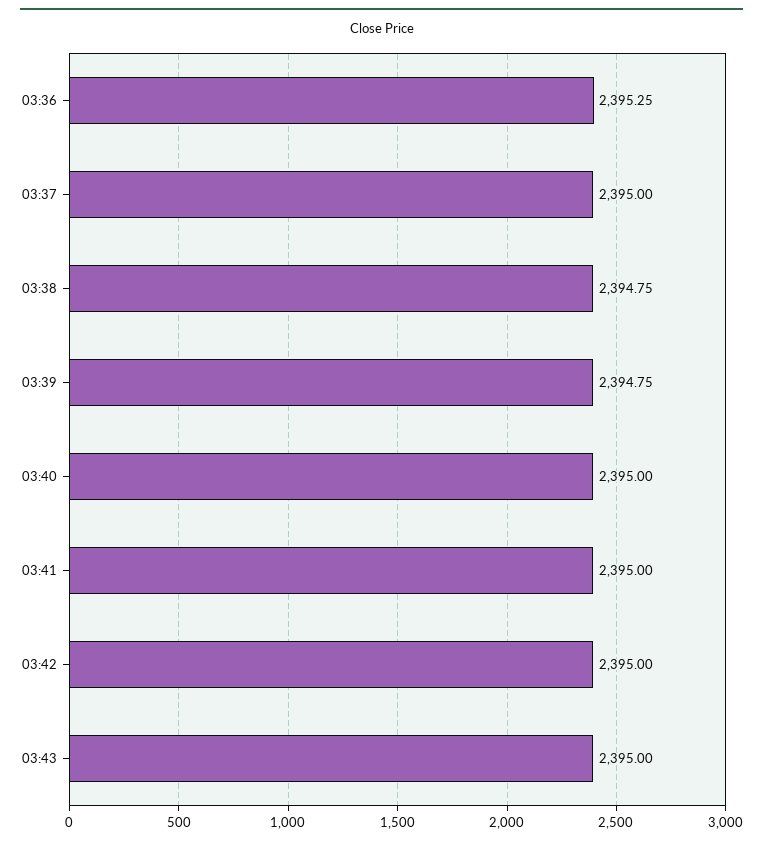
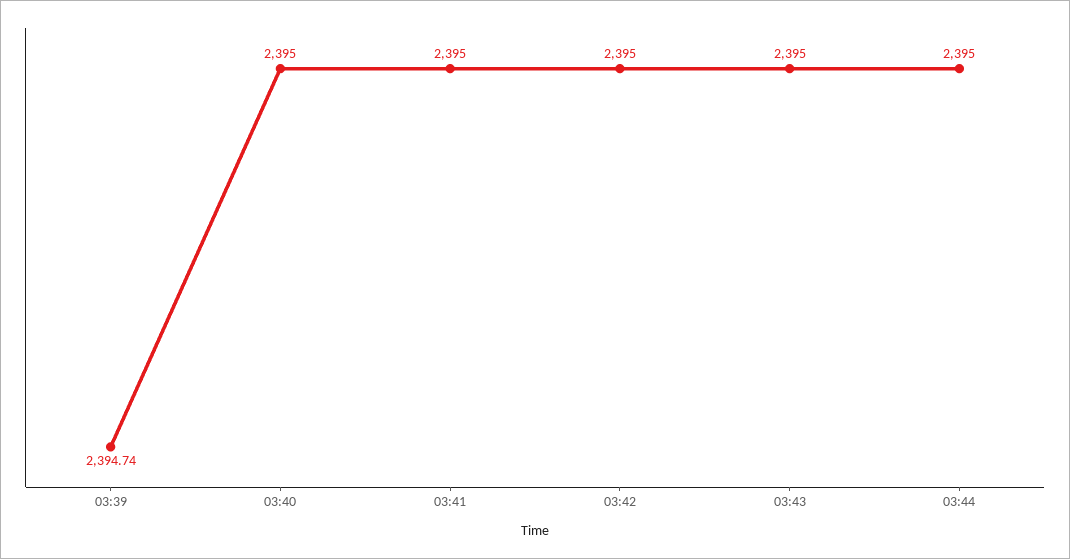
03:36: 2395.25 -> none
03:37: 2395 -> none
03:38: 2394.75 -> none
03:39: 2394.75 -> 2394.74
03:44: none -> 2395

